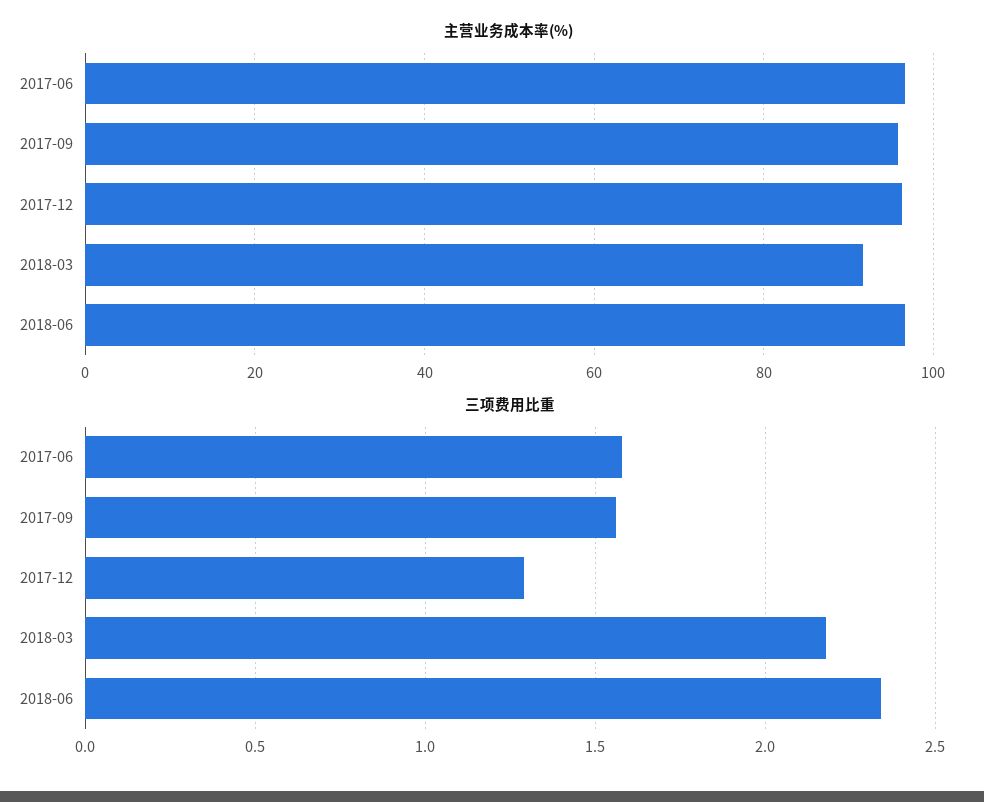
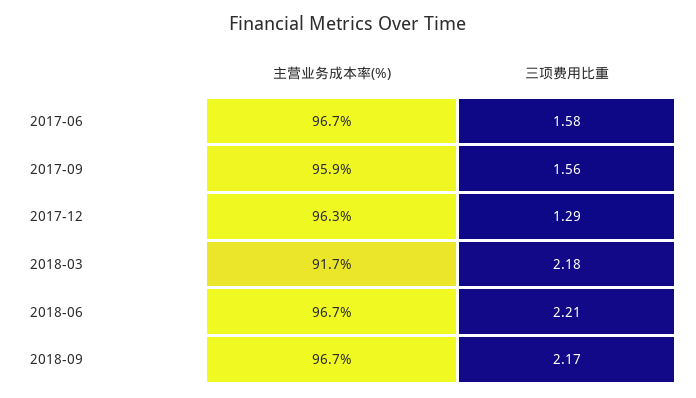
三项费用比重, 2018-06: 2.35 -> 2.21
主营业务成本率(%), 2018-09: none -> 96.7
三项费用比重, 2018-09: none -> 2.17

